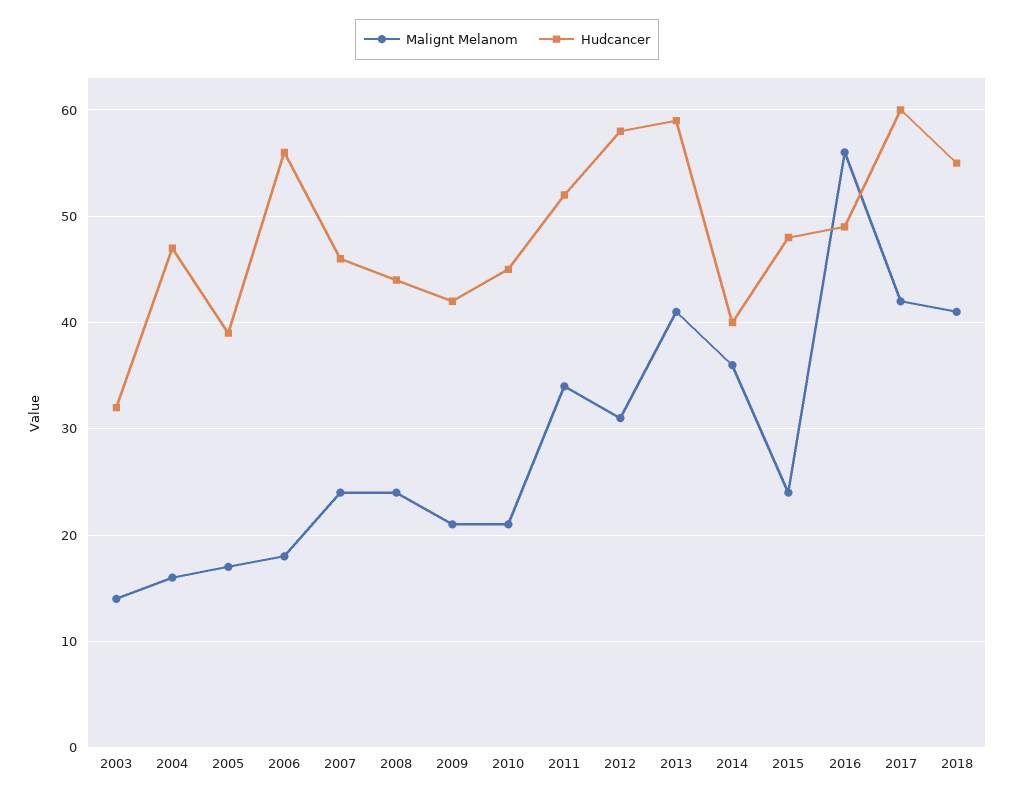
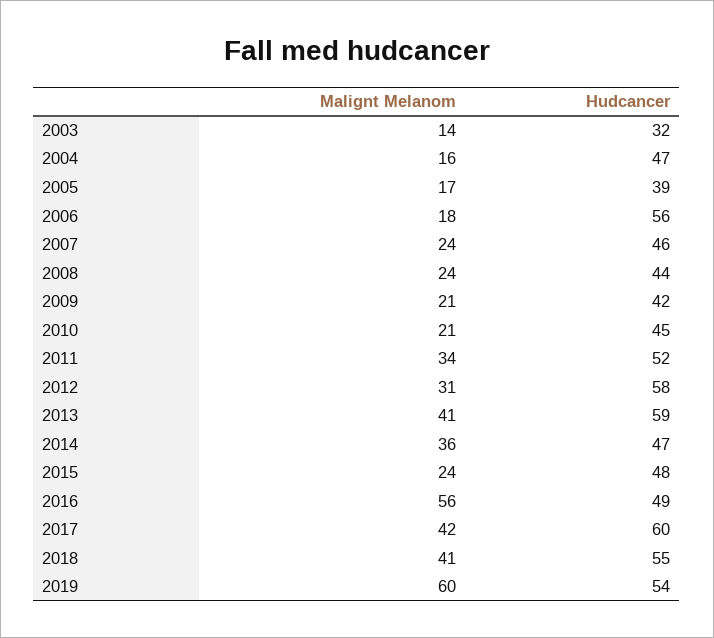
Hudcancer, 2014: 40 -> 47
Malignt Melanom, 2019: none -> 60
Hudcancer, 2019: none -> 54

